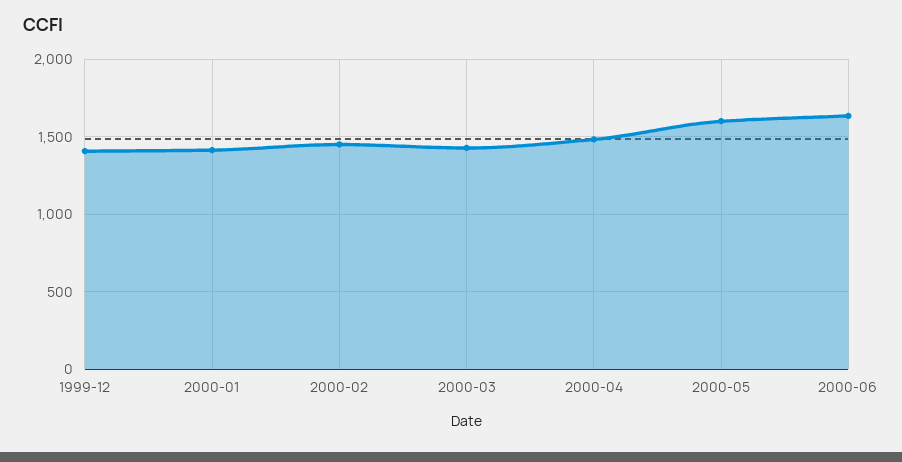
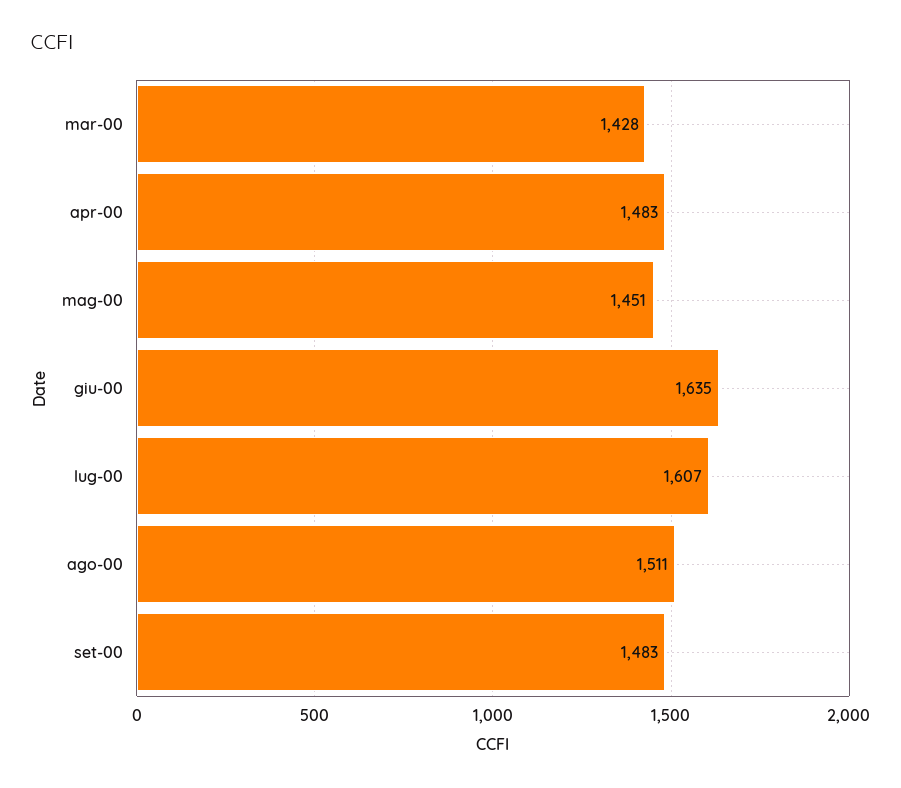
1999-12: 1400 -> none
2000-01: 1400 -> none
2000-02: 1450 -> none
2000-05: 1600 -> 1451
lug-00: none -> 1607
ago-00: none -> 1511
set-00: none -> 1483

